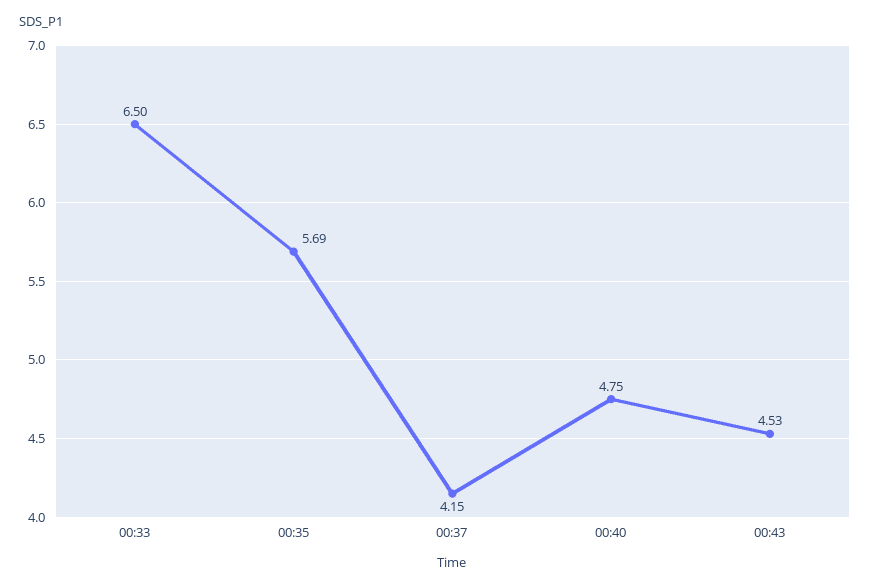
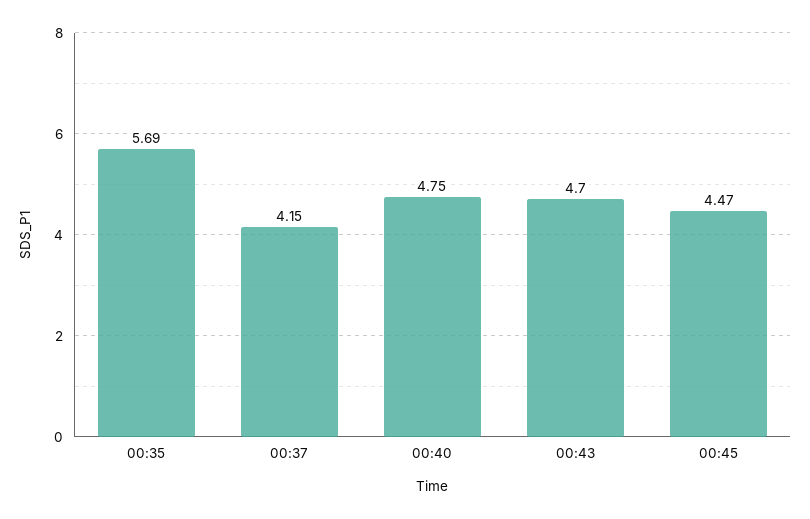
00:33: 6.5 -> none
00:43: 4.53 -> 4.7
00:45: none -> 4.47

